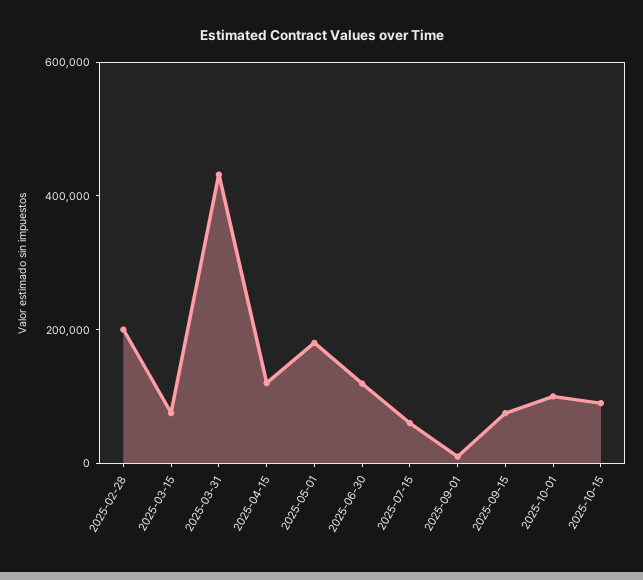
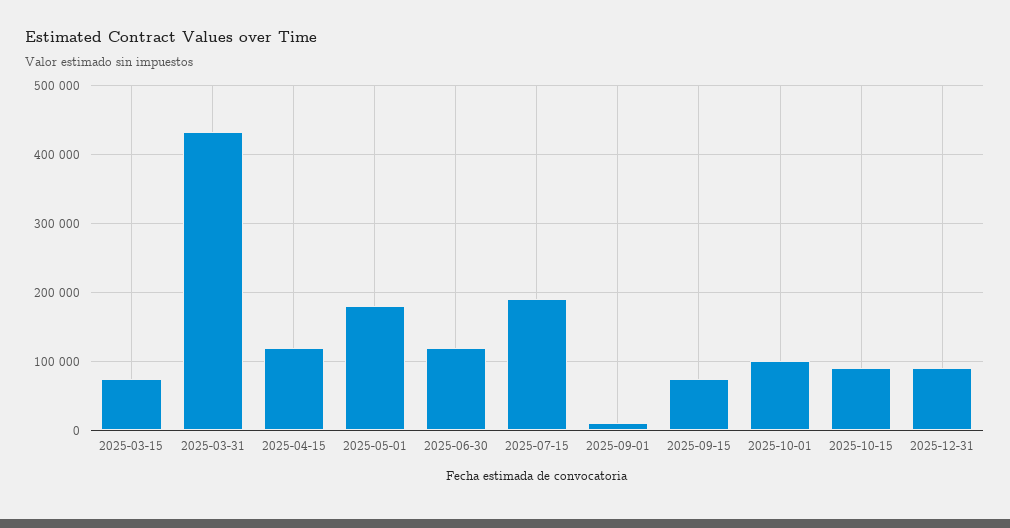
2025-02-28: 200000 -> none
2025-07-15: 50000 -> 190000
2025-12-31: none -> 90000

